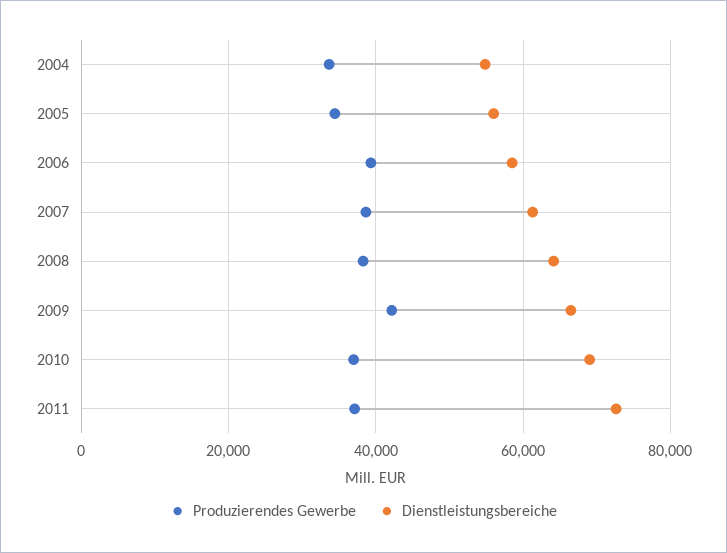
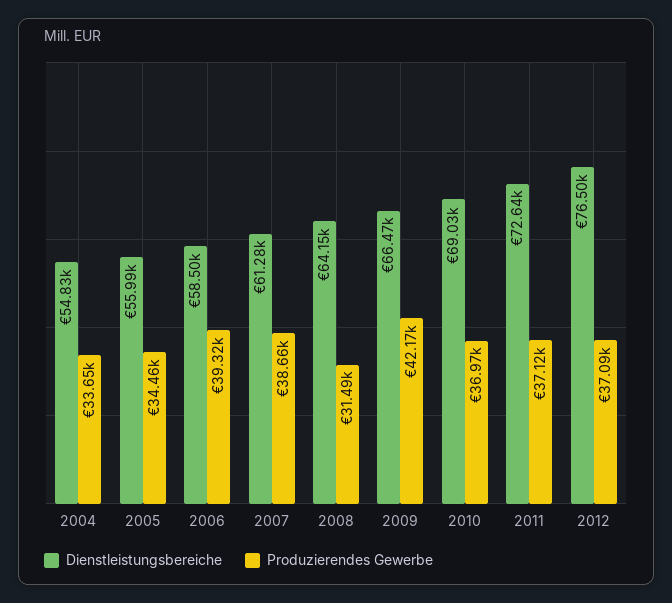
Produzierendes Gewerbe, 2008: 38000 -> 31490
Dienstleistungsbereiche, 2012: none -> 76500
Produzierendes Gewerbe, 2012: none -> 37090

